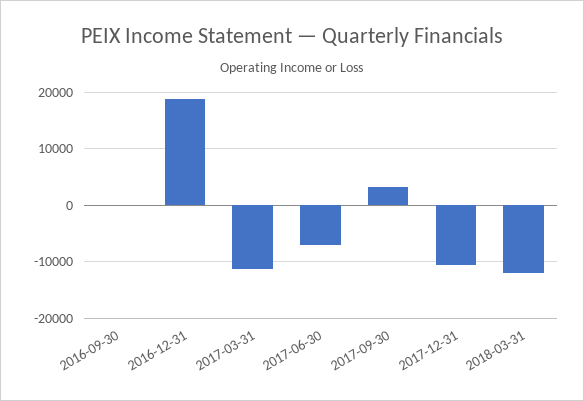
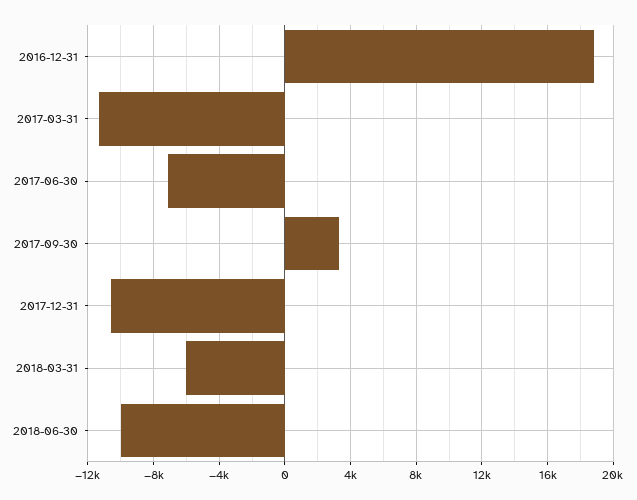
2016-09-30: 0 -> none
2018-03-31: -12000 -> -6000
2018-06-30: none -> -10000

